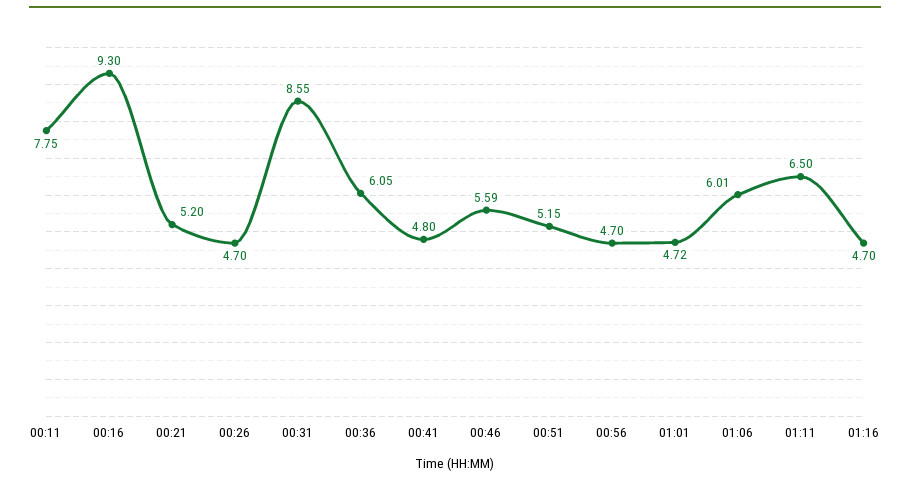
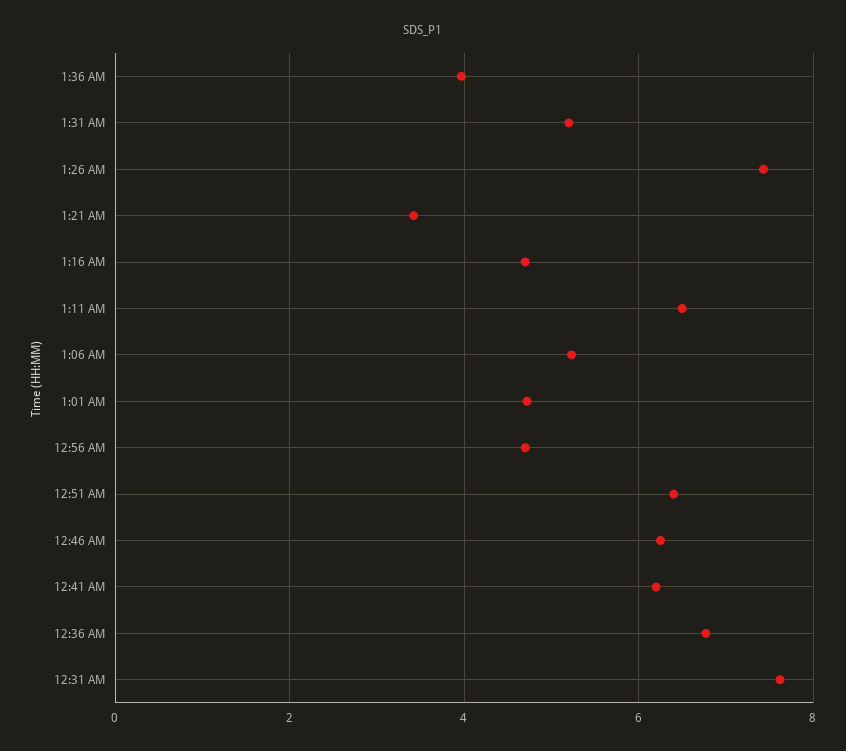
00:11: 7.75 -> none
00:16: 9.3 -> none
00:21: 5.2 -> none
00:26: 4.7 -> none
00:31: 8.55 -> 7.6
00:36: 6.05 -> 6.8
00:41: 4.8 -> 6.2
00:46: 5.59 -> 6.2
00:51: 5.15 -> 6.4
01:06: 6.01 -> 5.2
1:36 AM: none -> 4
1:31 AM: none -> 5.2
1:26 AM: none -> 7.4
1:21 AM: none -> 3.4

